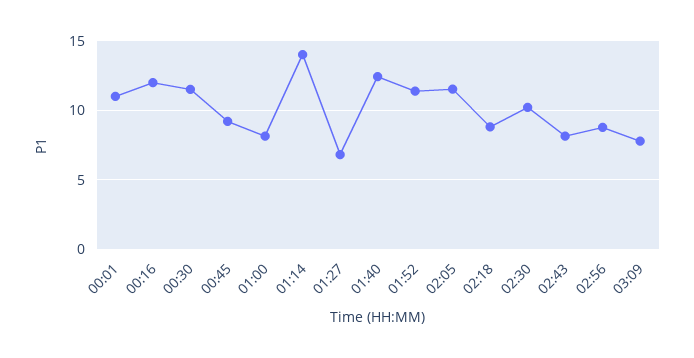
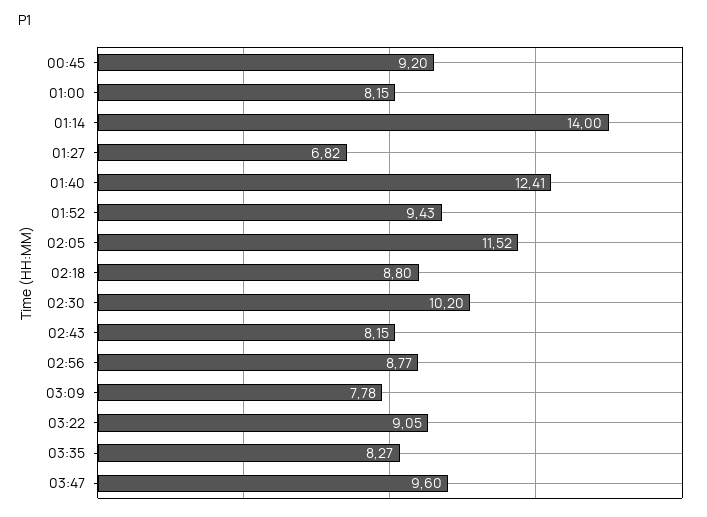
00:01: 11 -> none
00:16: 12 -> none
00:30: 11.5 -> none
01:52: 11.5 -> 9.43
03:22: none -> 9.05
03:35: none -> 8.27
03:47: none -> 9.6

